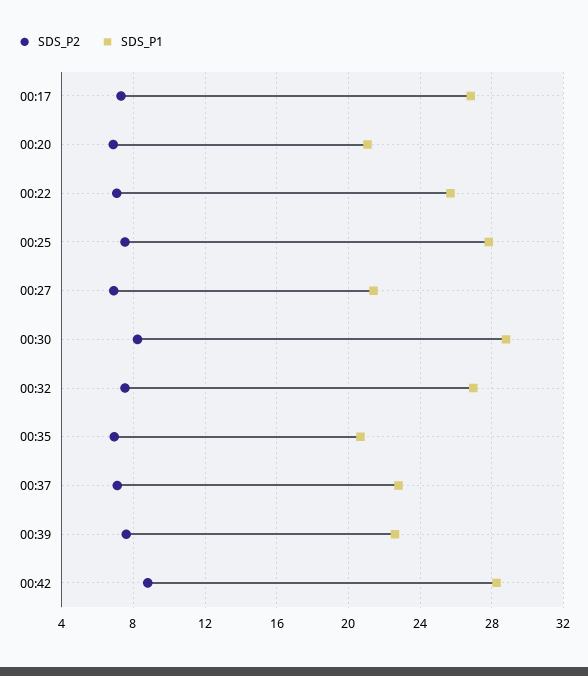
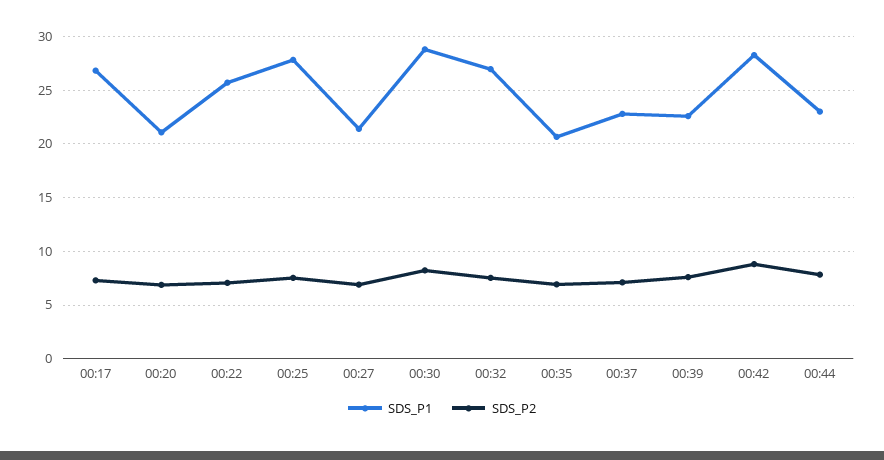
SDS_P1, 00:44: none -> 23
SDS_P2, 00:44: none -> 8

